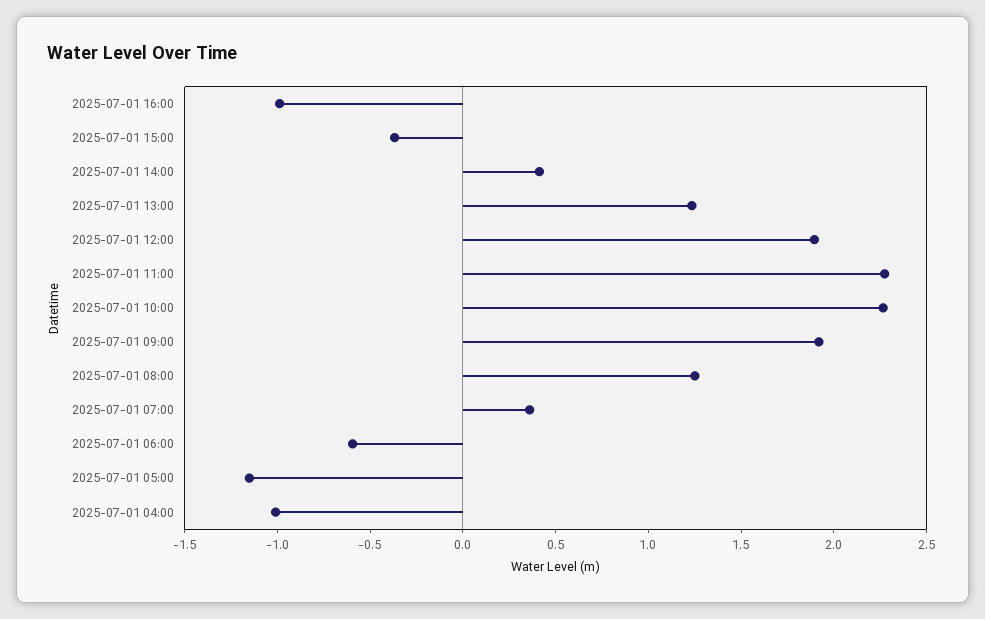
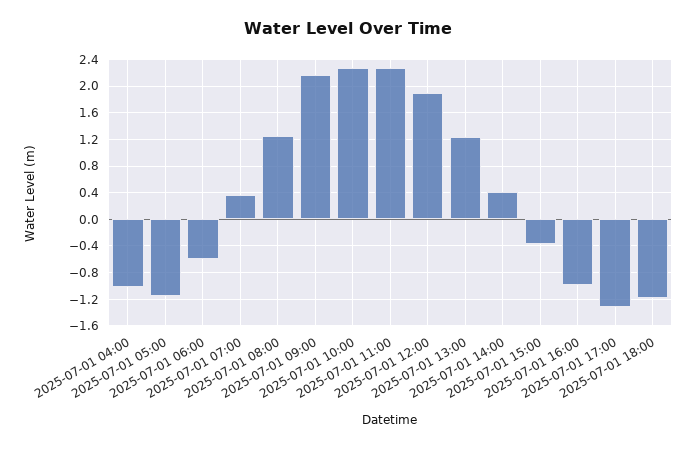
2025-07-01 09:00: 1.9 -> 2.2
2025-07-01 17:00: none -> -1.3
2025-07-01 18:00: none -> -1.2

